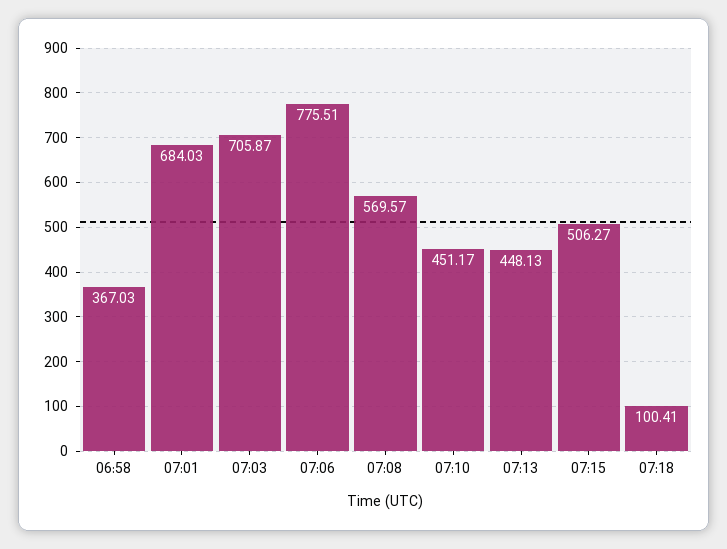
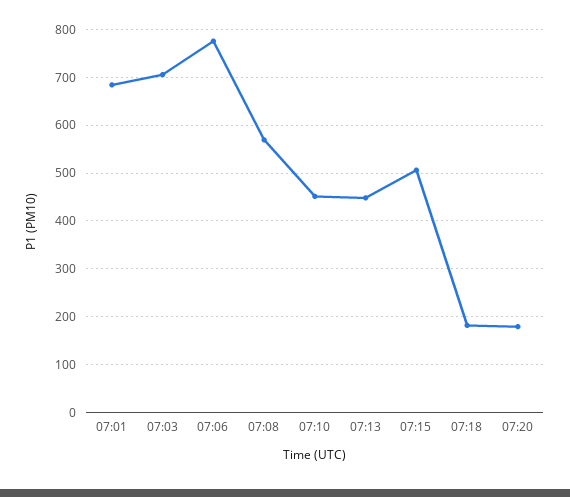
06:58: 367.03 -> none
07:18: 100.41 -> 180
07:20: none -> 180

